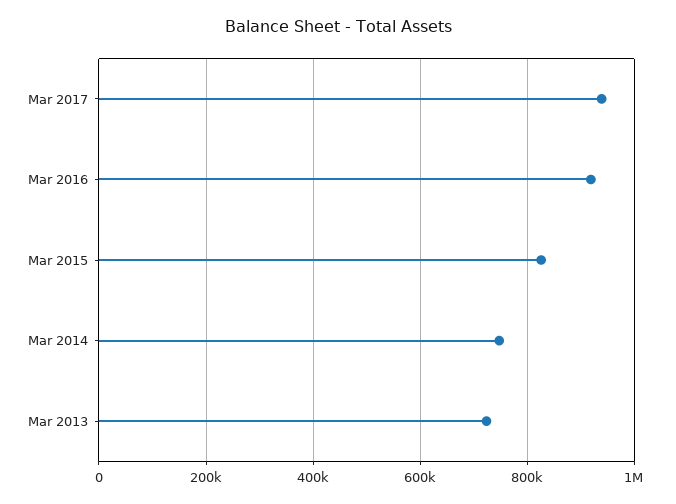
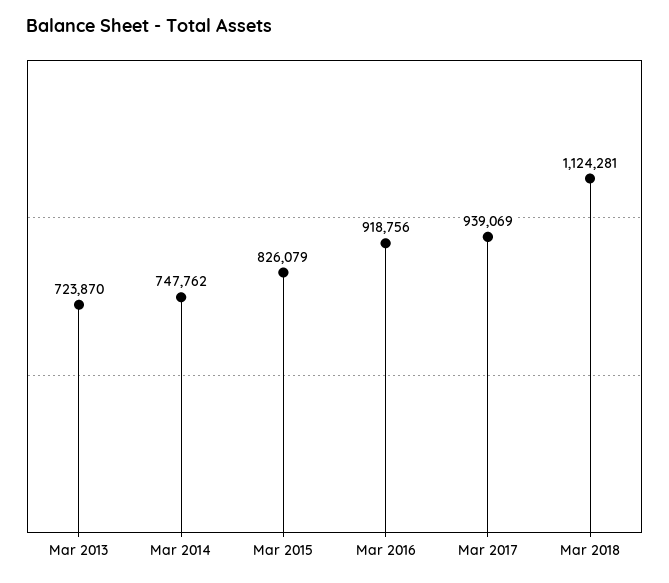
Mar 2018: none -> 1124281

